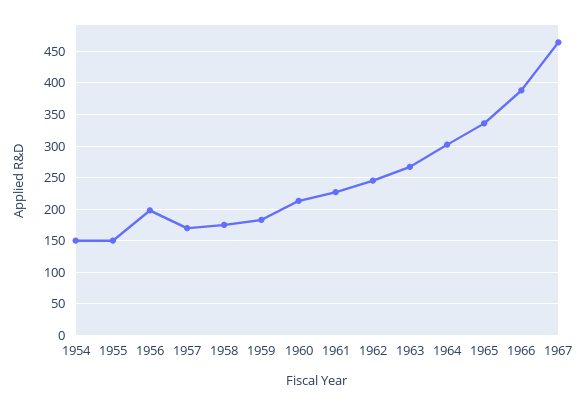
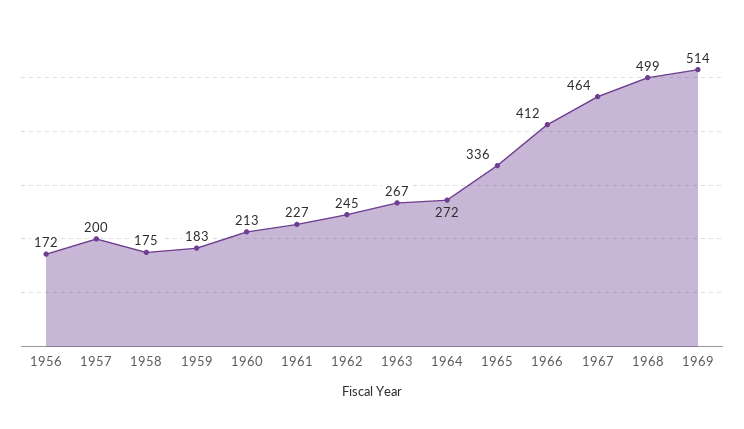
1954: 150 -> none
1955: 150 -> none
1956: 200 -> 172
1957: 170 -> 200
1964: 300 -> 272
1966: 390 -> 412
1968: none -> 499
1969: none -> 514

